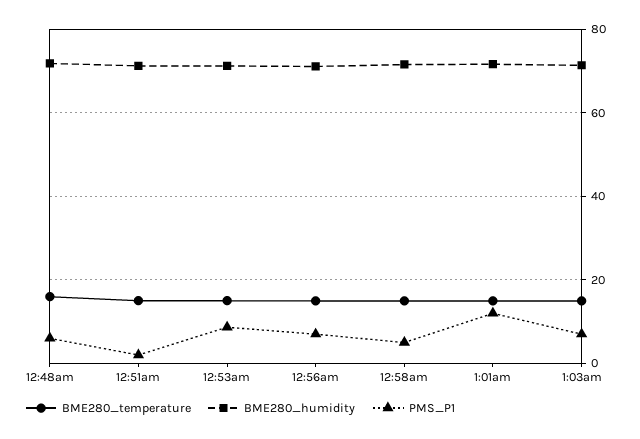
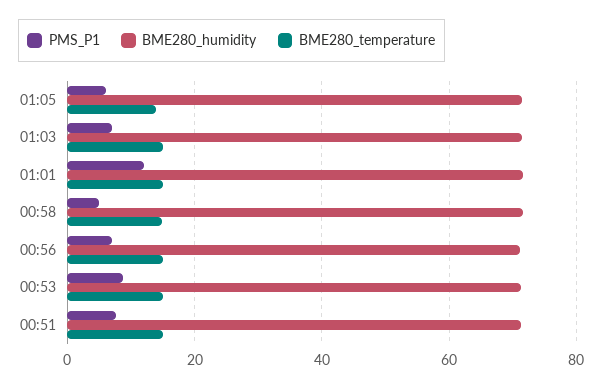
BME280_temperature, 12:48am: 16 -> none
BME280_humidity, 12:48am: 72 -> none
PMS_P1, 12:48am: 6 -> none
PMS_P1, 12:51am: 2 -> 8
PMS_P1, 01:05: none -> 6
BME280_humidity, 01:05: none -> 72
BME280_temperature, 01:05: none -> 14

